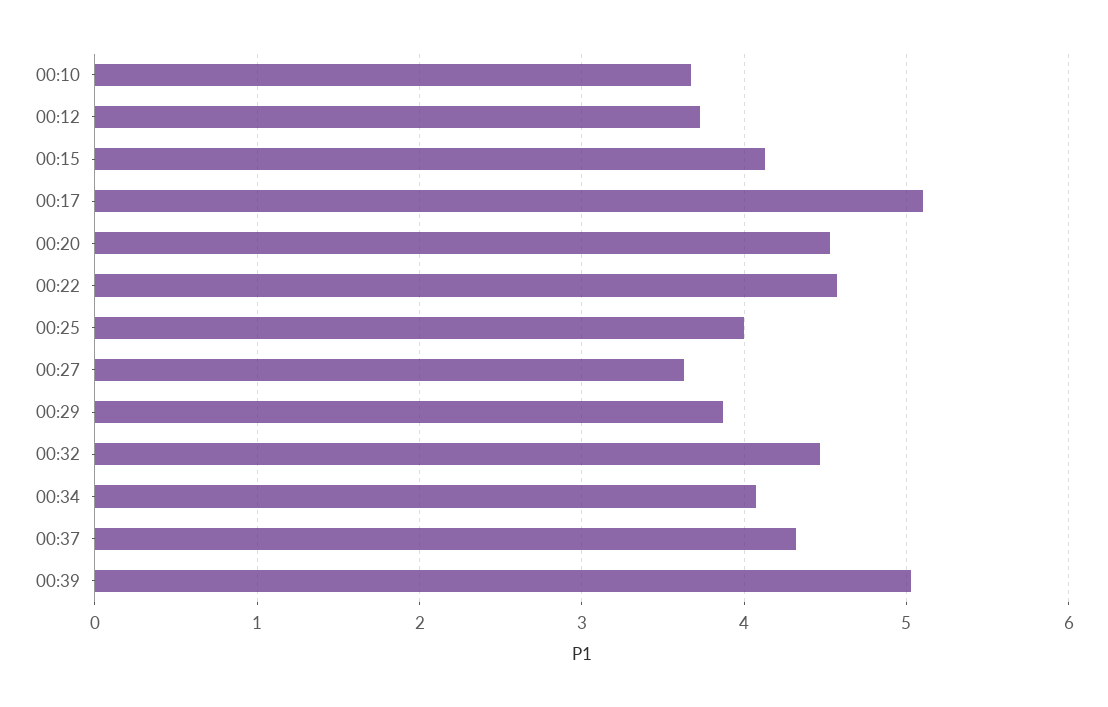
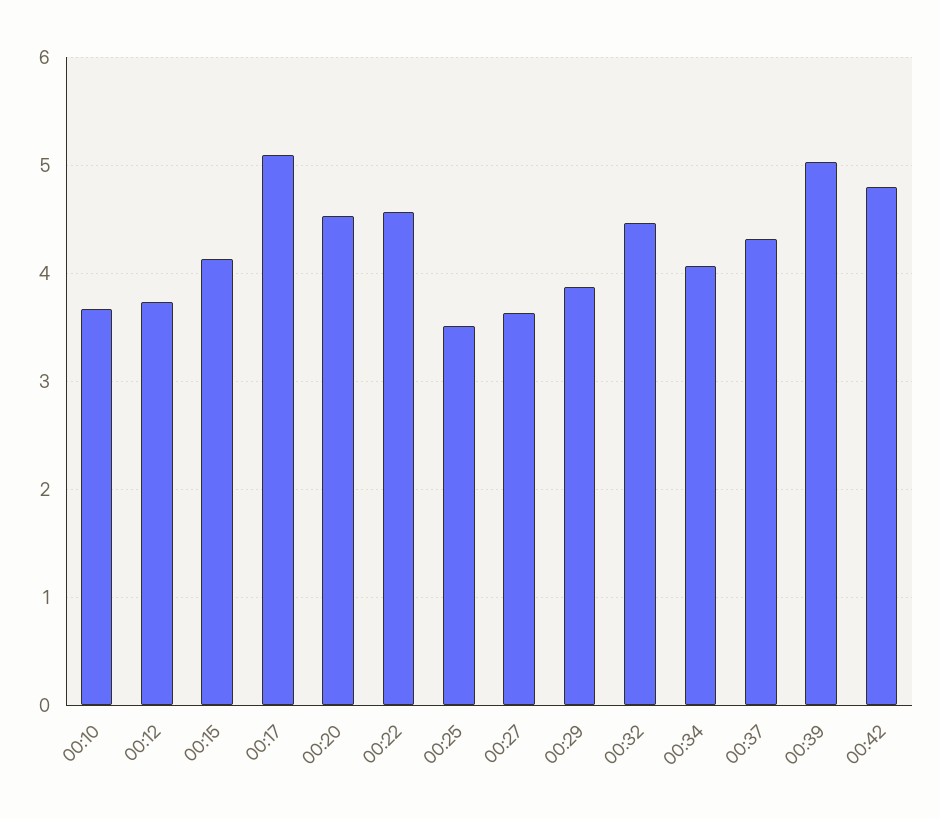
00:25: 4 -> 3.5
00:42: none -> 4.8

